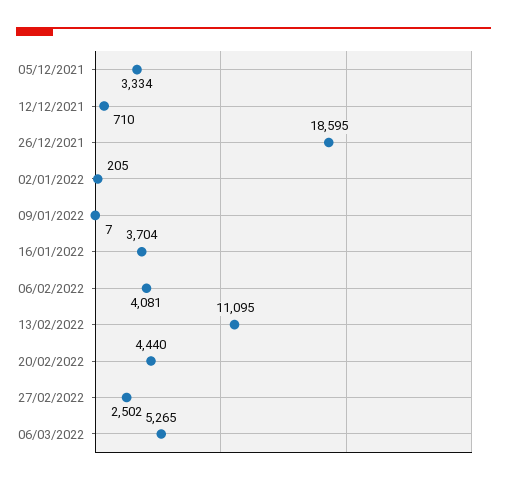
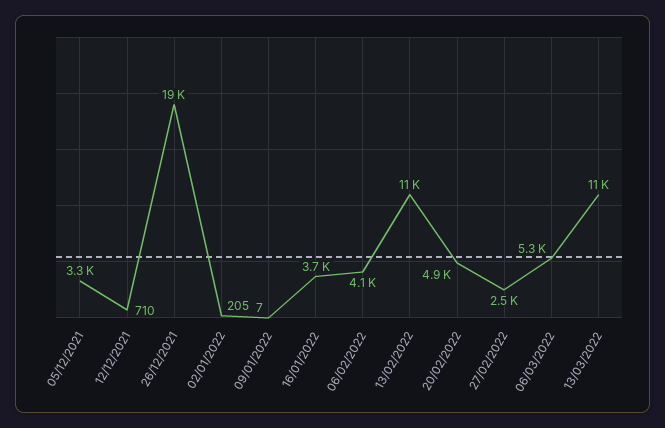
20/02/2022: 4440 -> 4900
13/03/2022: none -> 11000

